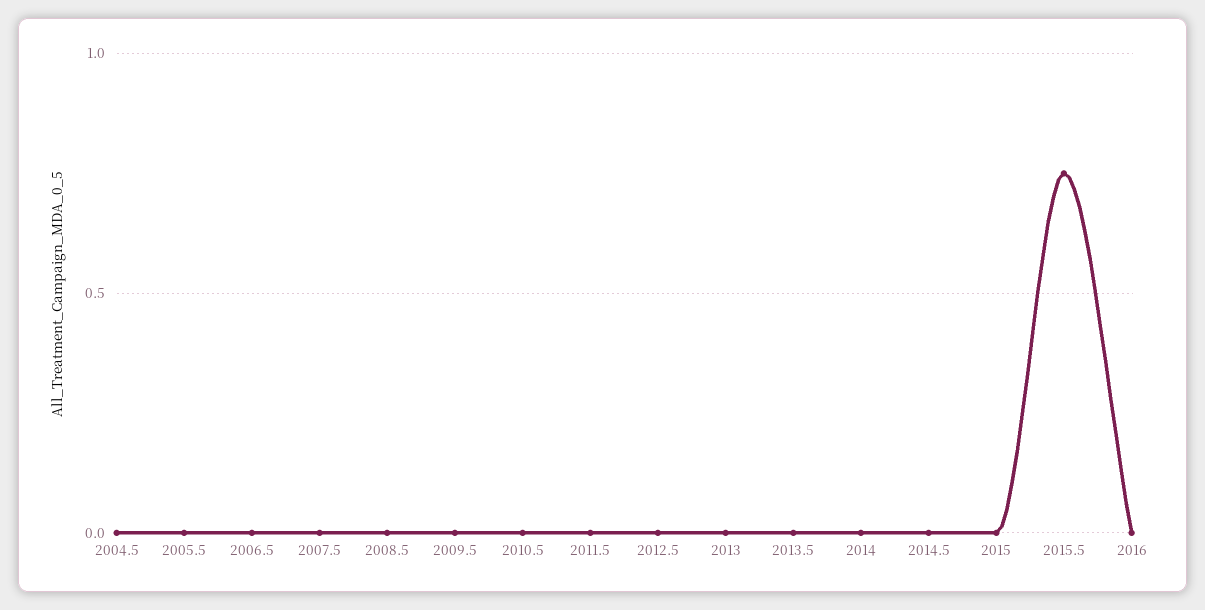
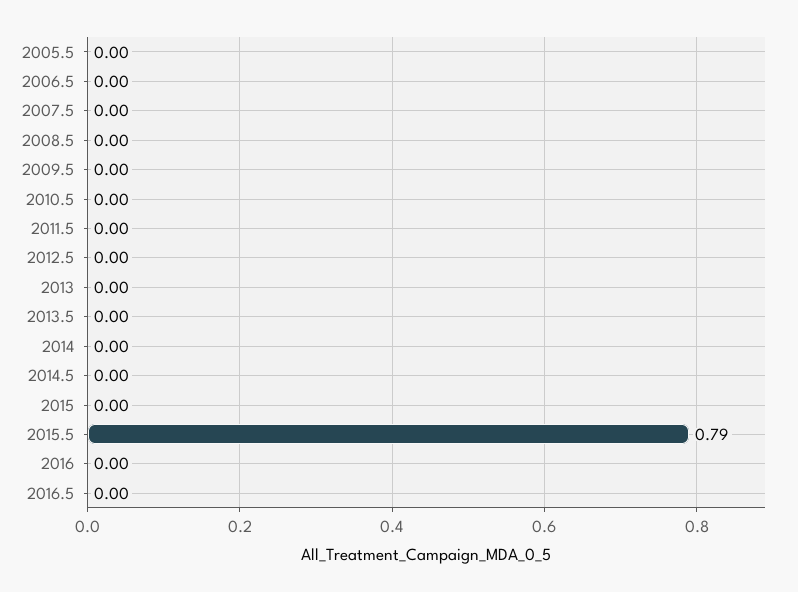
2004.5: 0 -> none
2015.5: 0.75 -> 0.79
2016.5: none -> 0

